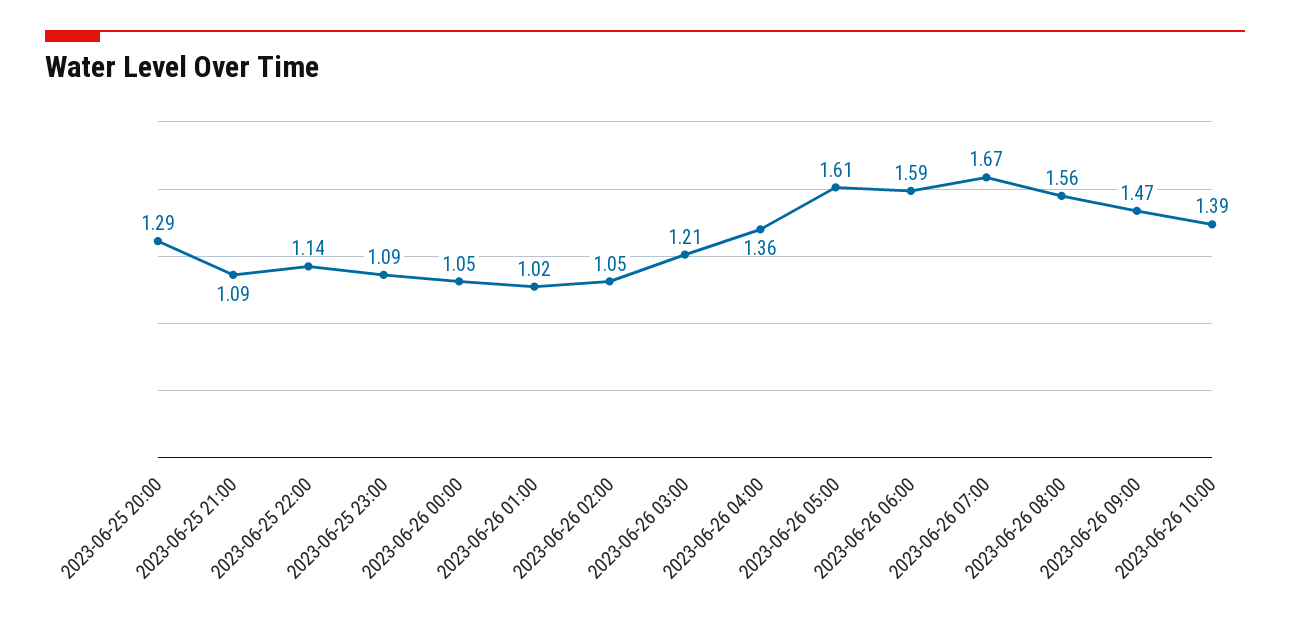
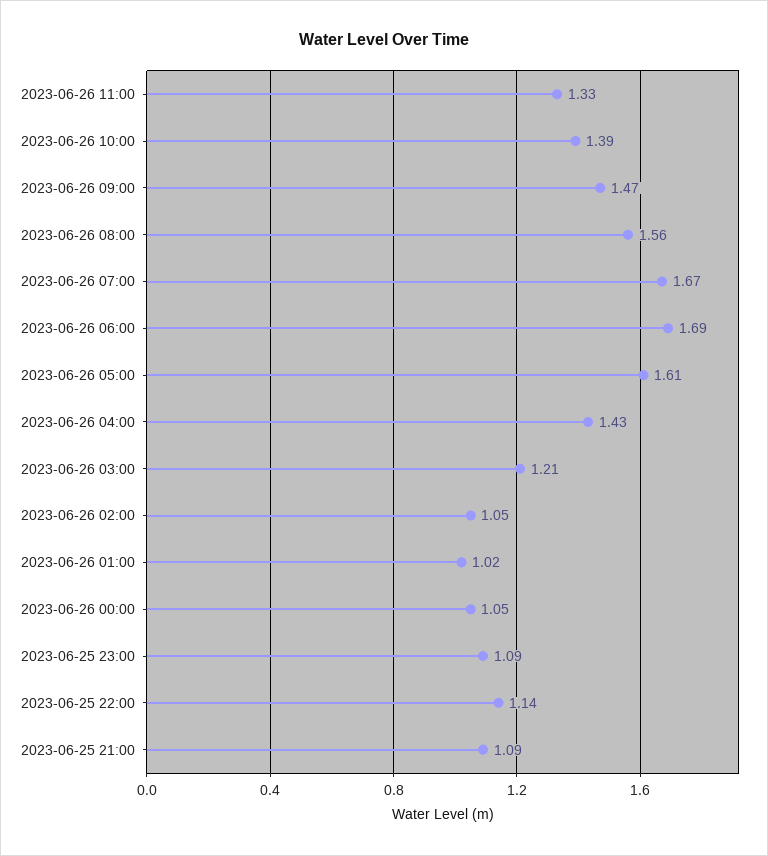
2023-06-25 20:00: 1.29 -> none
2023-06-26 04:00: 1.36 -> 1.43
2023-06-26 06:00: 1.59 -> 1.69
2023-06-26 11:00: none -> 1.33

